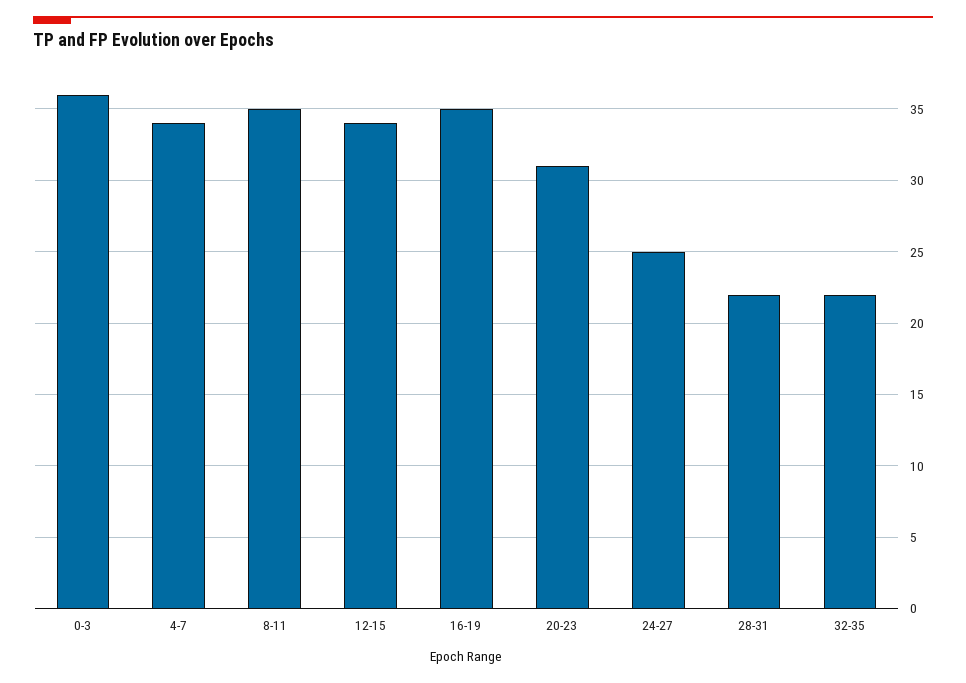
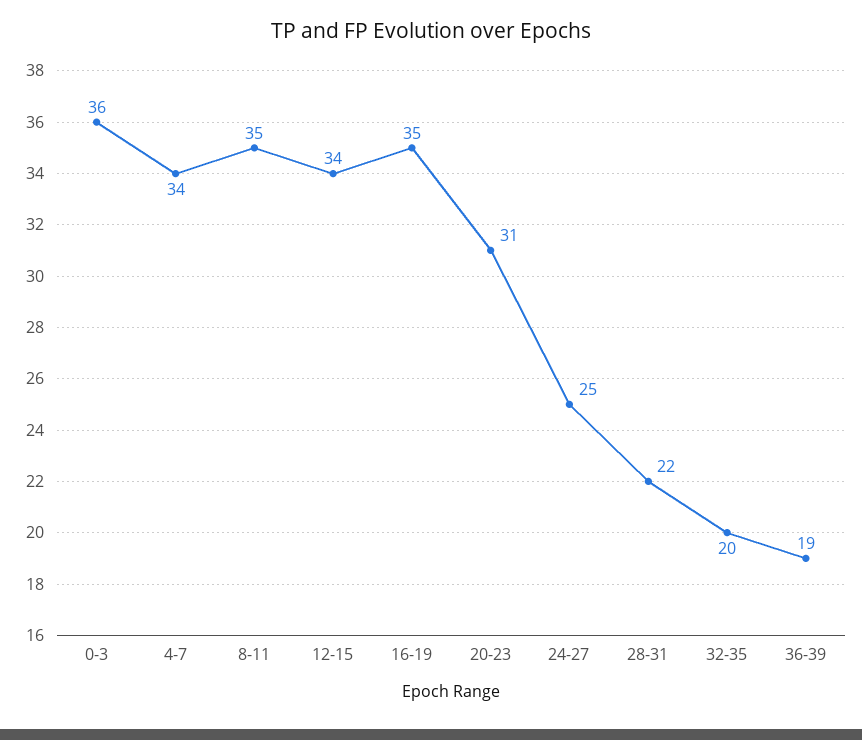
32-35: 22 -> 20
36-39: none -> 19

